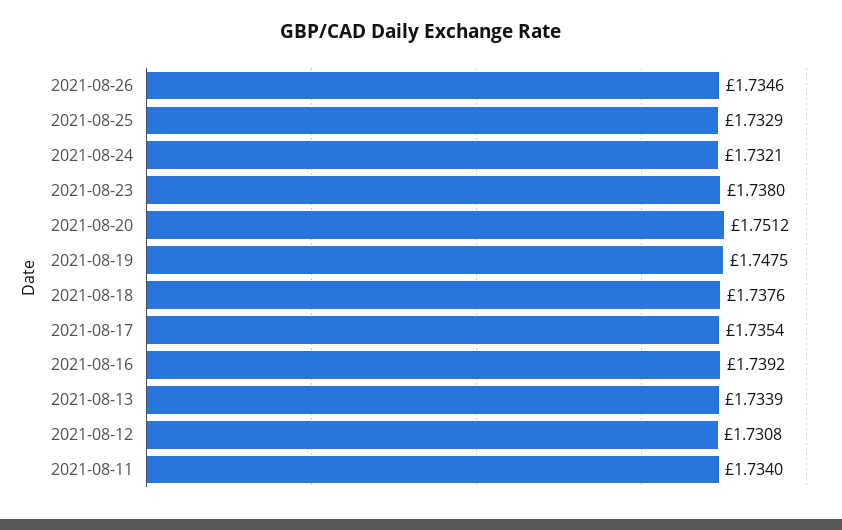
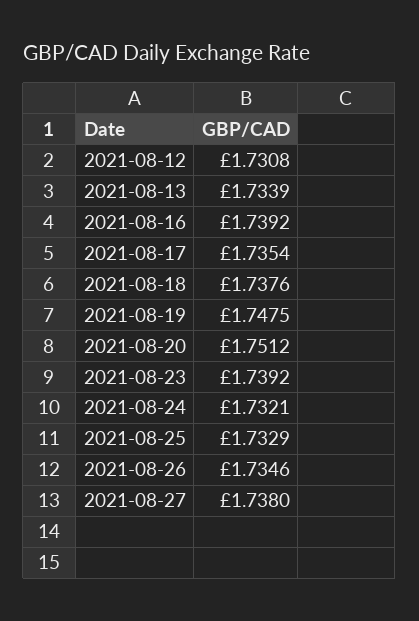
2021-08-23: 1.738 -> 1.7392
2021-08-11: 1.734 -> none
2021-08-27: none -> 1.738

